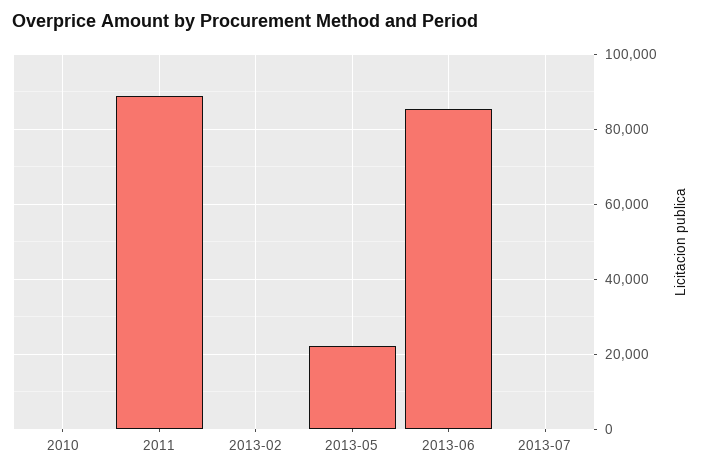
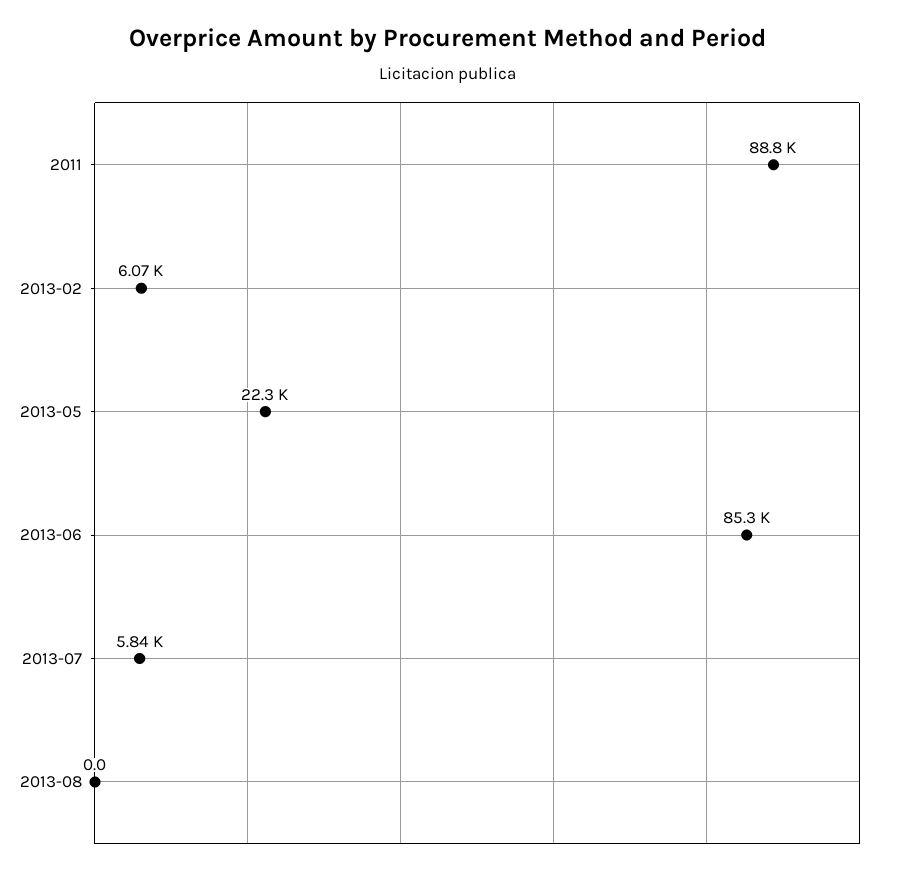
2010: 0 -> none
2013-02: 0 -> 6070
2013-07: 0 -> 5840
2013-08: none -> 0

